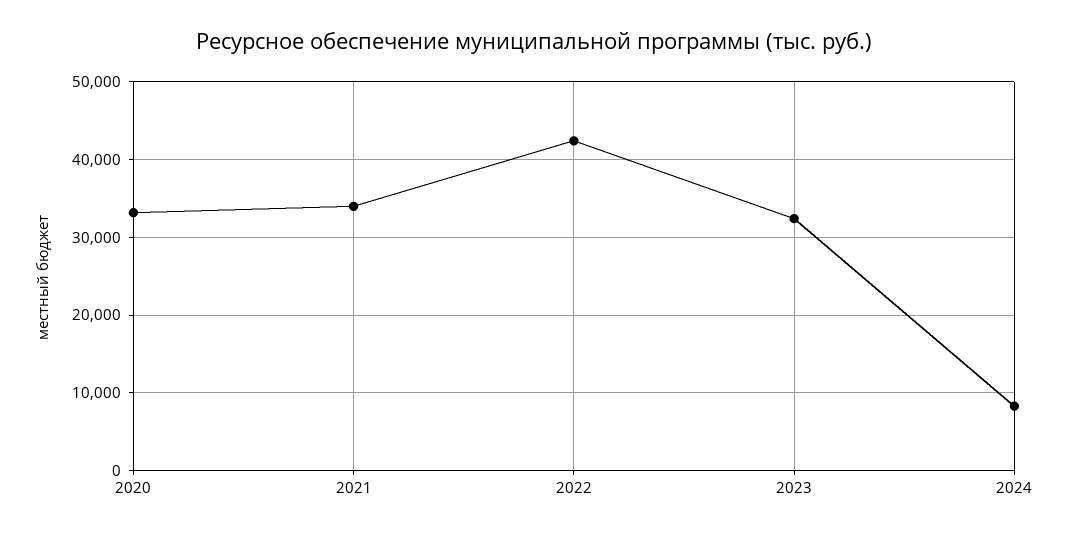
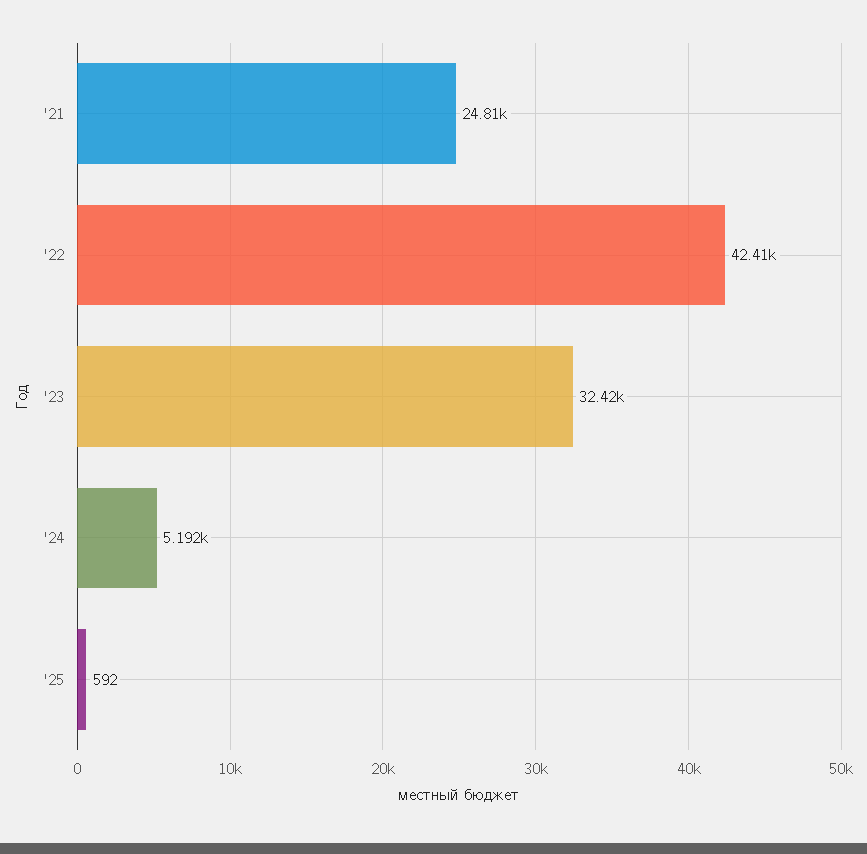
2020: 33000 -> none
2021: 34000 -> 24810
2024: 8000 -> 5192
'25: none -> 592

